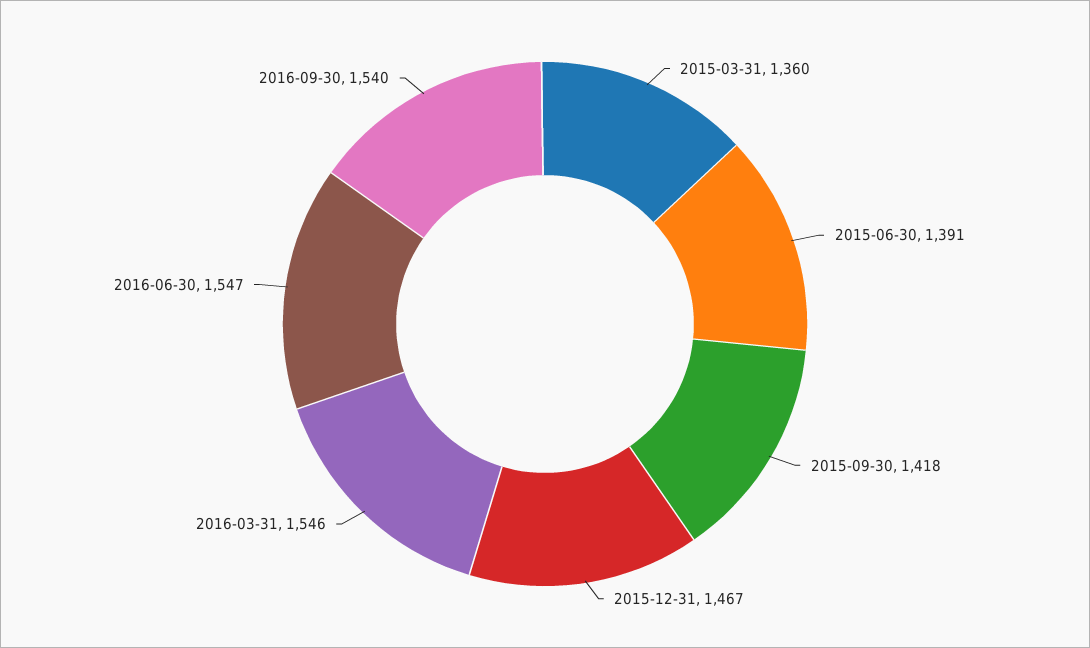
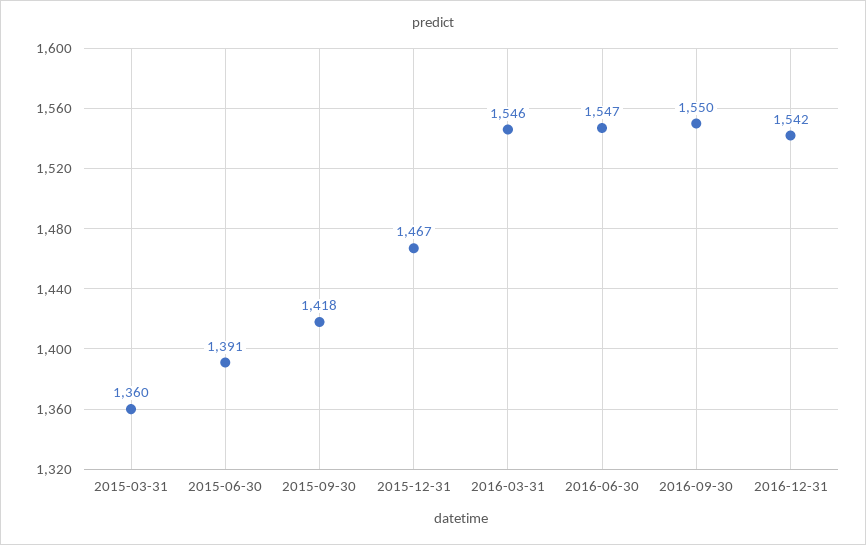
2016-09-30: 1540 -> 1550
2016-12-31: none -> 1542

